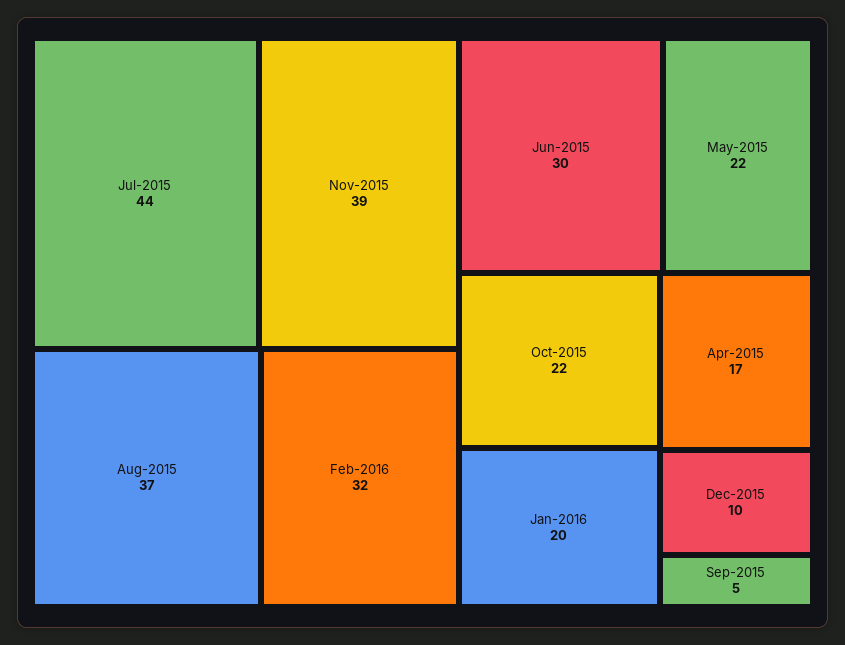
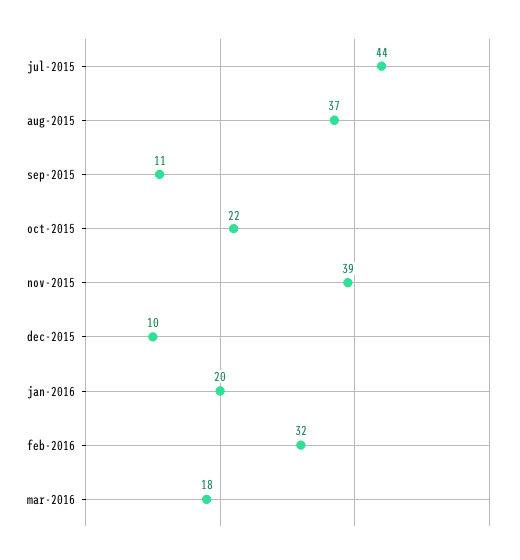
Jun-2015: 30 -> none
May-2015: 22 -> none
Apr-2015: 17 -> none
Sep-2015: 5 -> 11
mar-2016: none -> 18

